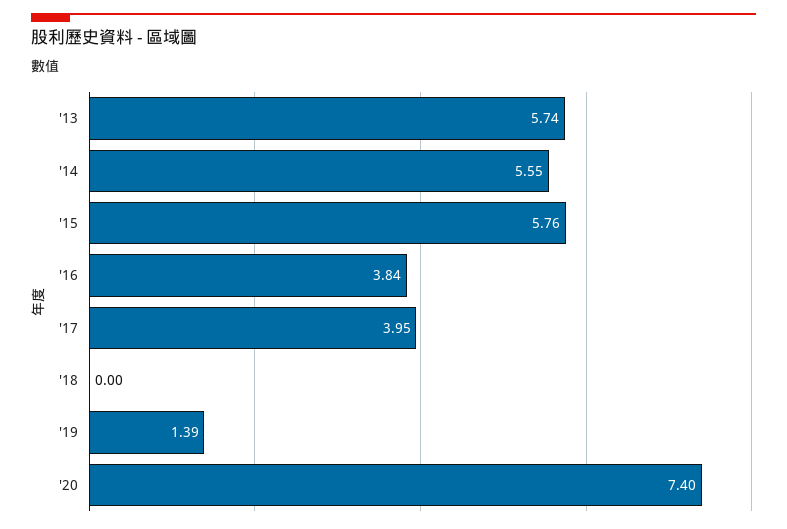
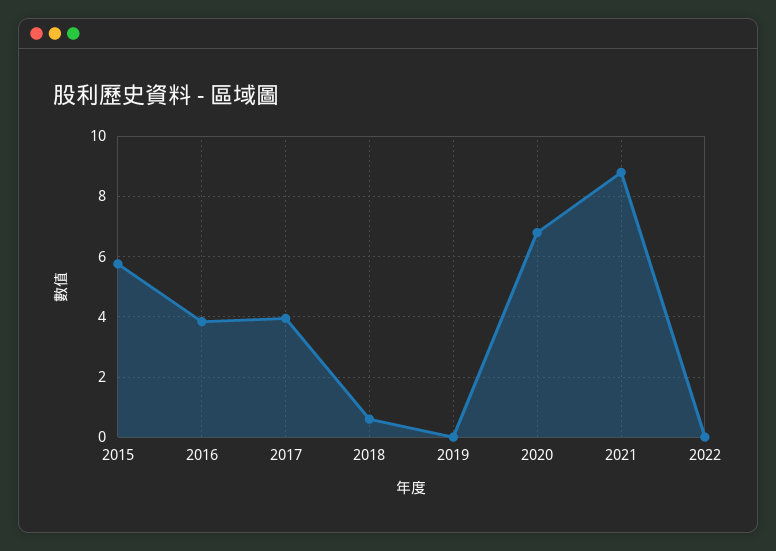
'13: 5.74 -> none
'14: 5.55 -> none
'18: 0 -> 0.6
'19: 1.39 -> 0
'20: 7.4 -> 6.8
2021: none -> 8.8
2022: none -> 0

